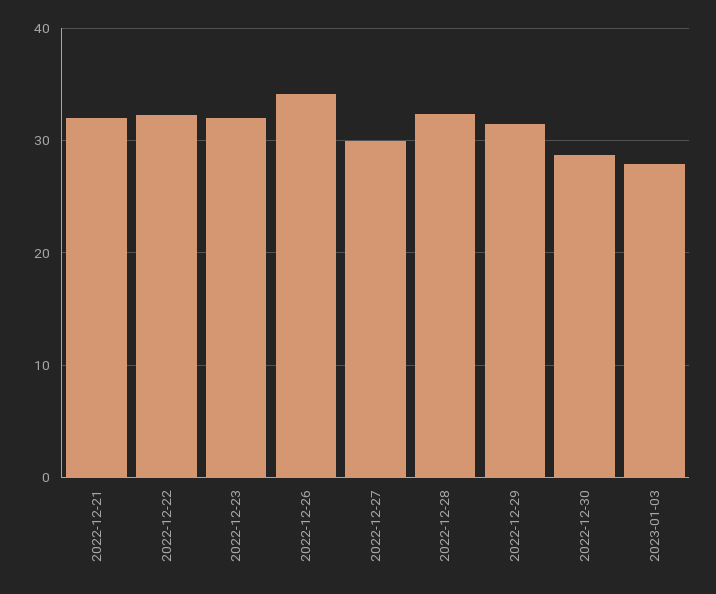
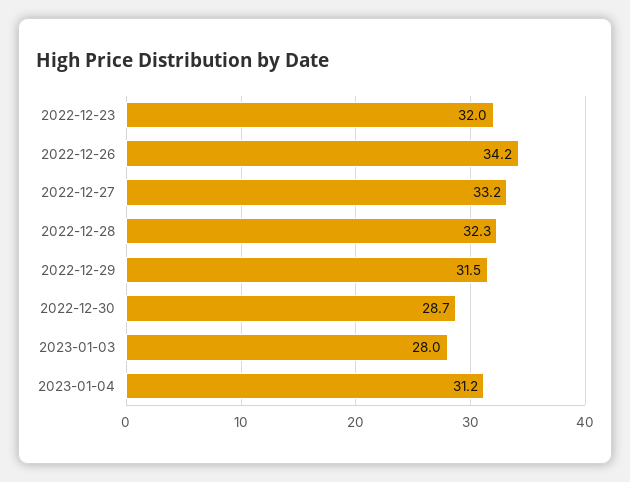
2022-12-21: 32 -> none
2022-12-22: 32 -> none
2022-12-27: 30 -> 33.2
2023-01-04: none -> 31.2

